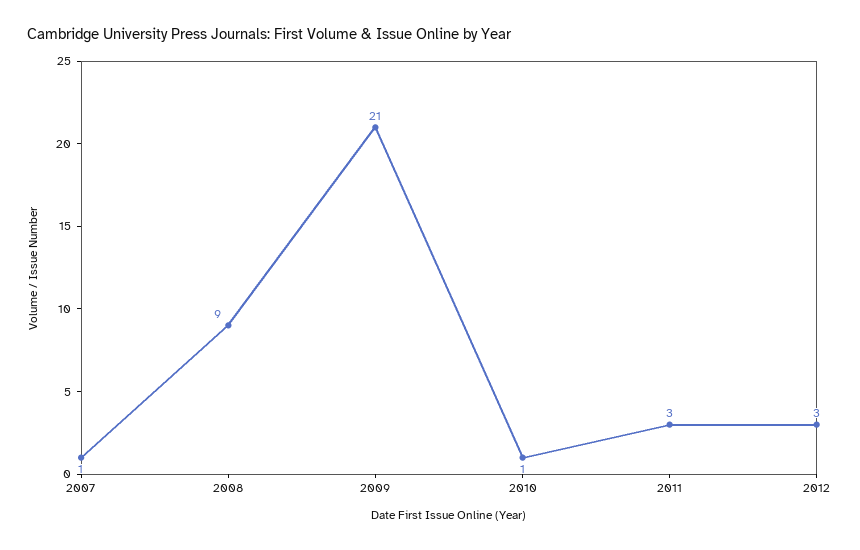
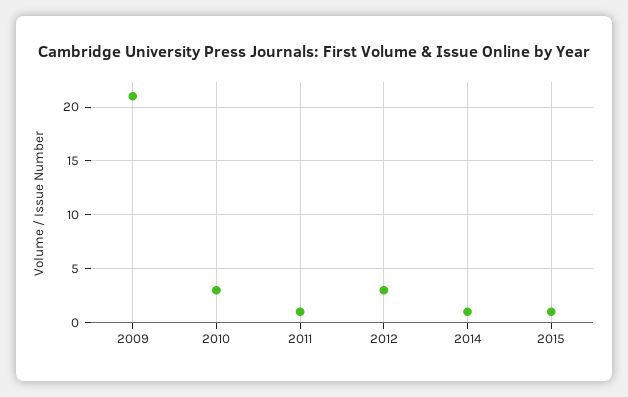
2007: 1 -> none
2008: 9 -> none
2010: 1 -> 3
2011: 3 -> 1
2014: none -> 1
2015: none -> 1

